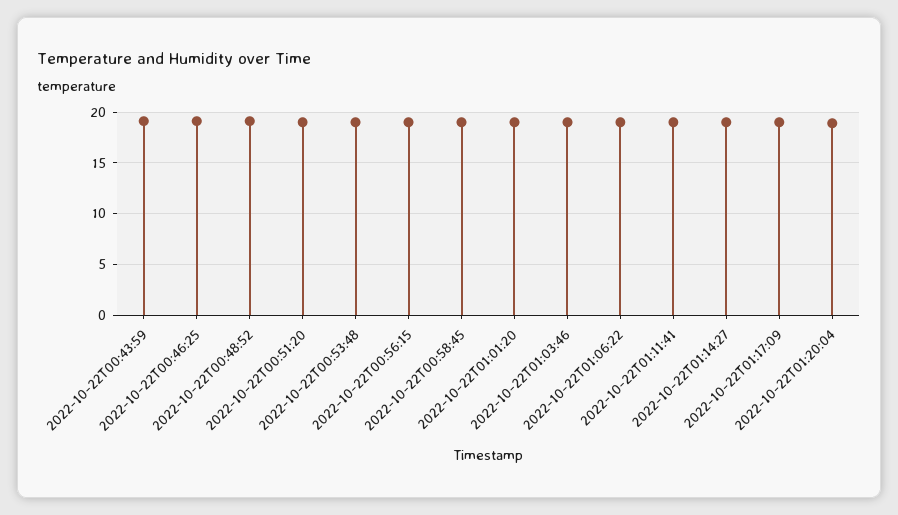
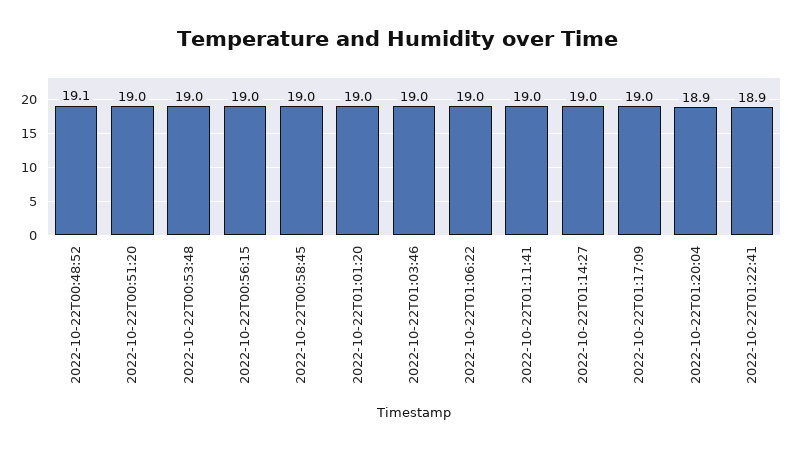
2022-10-22T00:43:59: 19 -> none
2022-10-22T00:46:25: 19 -> none
2022-10-22T01:22:41: none -> 18.9

